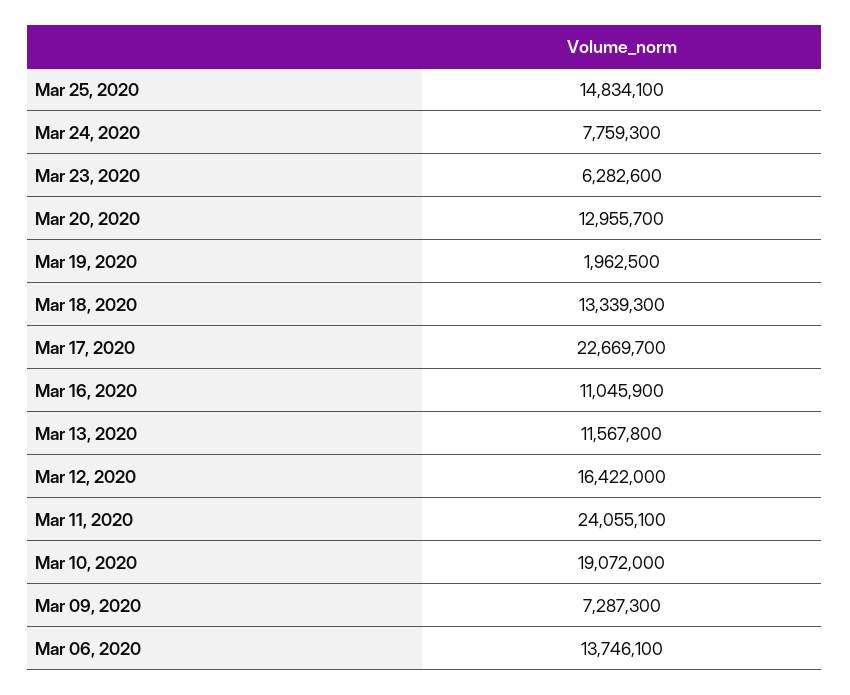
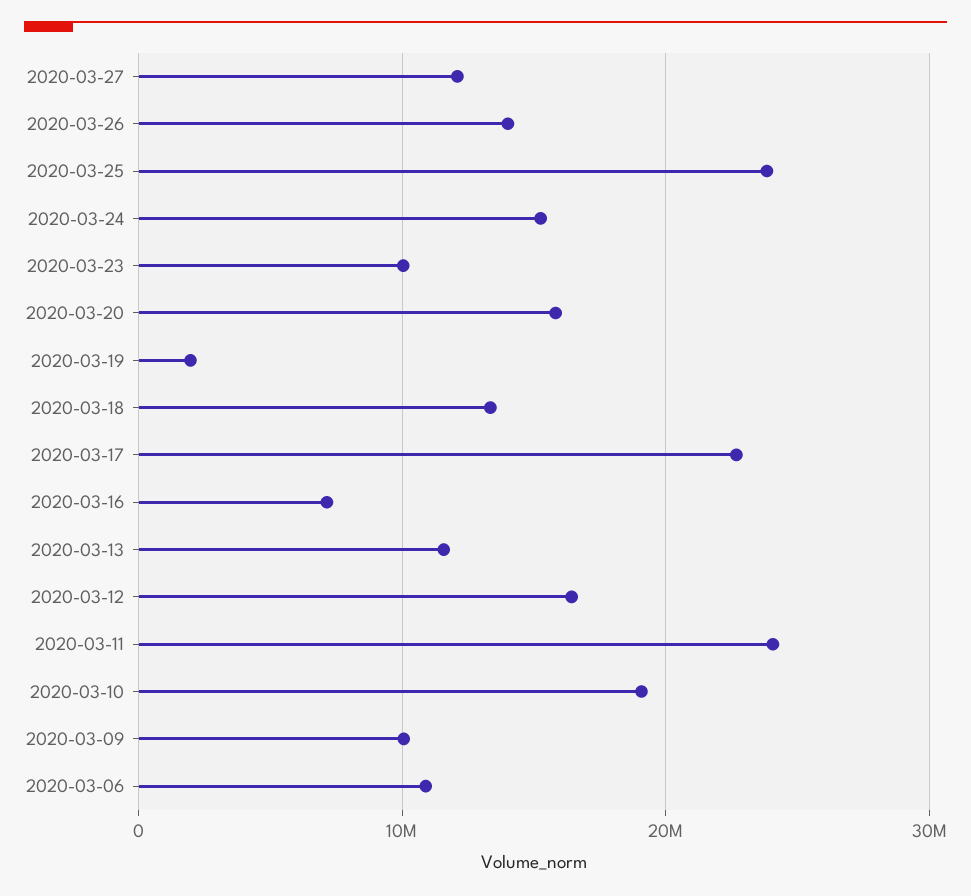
Mar 25, 2020: 14834100 -> 24000000
Mar 24, 2020: 7759300 -> 15000000
Mar 23, 2020: 6282600 -> 10000000
Mar 20, 2020: 12955700 -> 16000000
Mar 16, 2020: 11045900 -> 7000000
Mar 09, 2020: 7287300 -> 10000000
Mar 06, 2020: 13746100 -> 11000000
2020-03-27: none -> 12000000
2020-03-26: none -> 14000000

